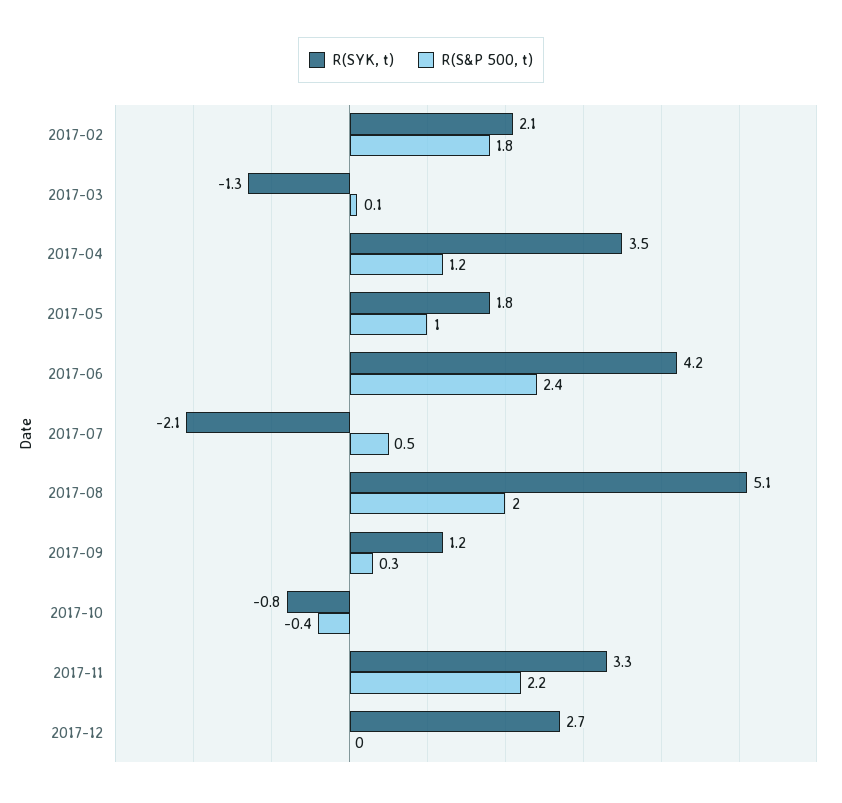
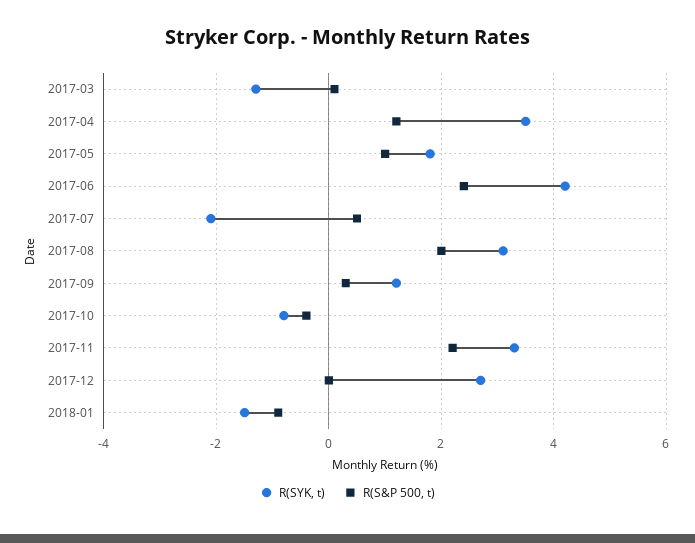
R(SYK, t), 2017-02: 2.1 -> none
R(S&P 500, t), 2017-02: 1.8 -> none
R(SYK, t), 2017-08: 5.1 -> 3
R(SYK, t), 2018-01: none -> -1.5
R(S&P 500, t), 2018-01: none -> -1

